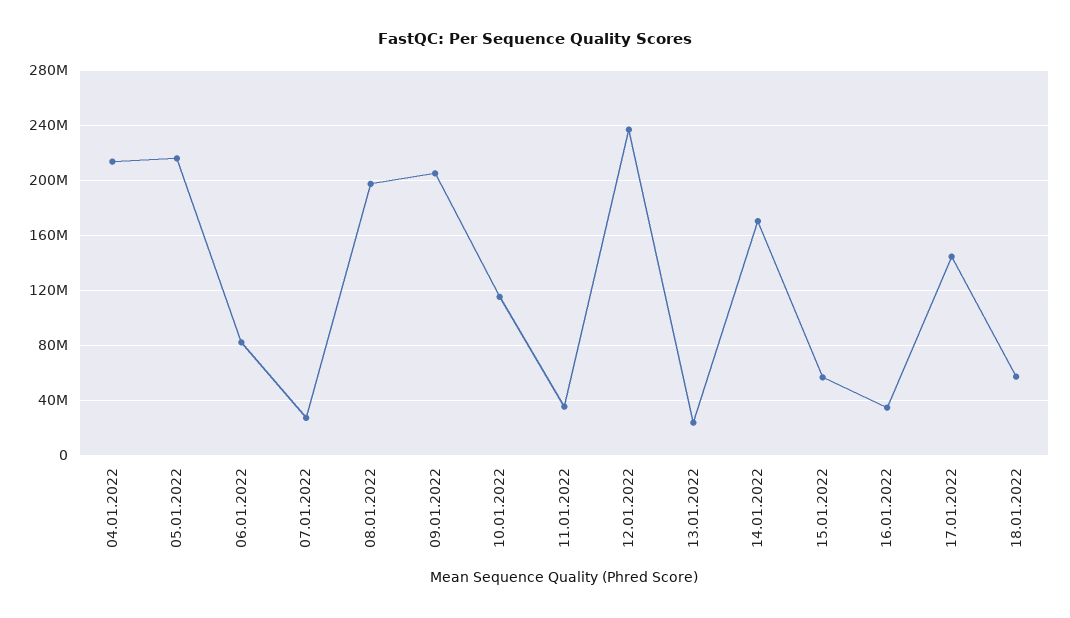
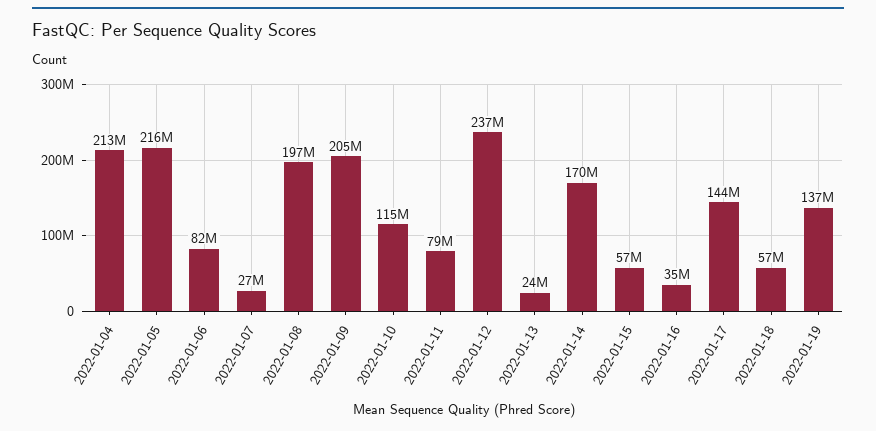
11.01.2022: 35000000 -> 79000000
2022-01-19: none -> 137000000

